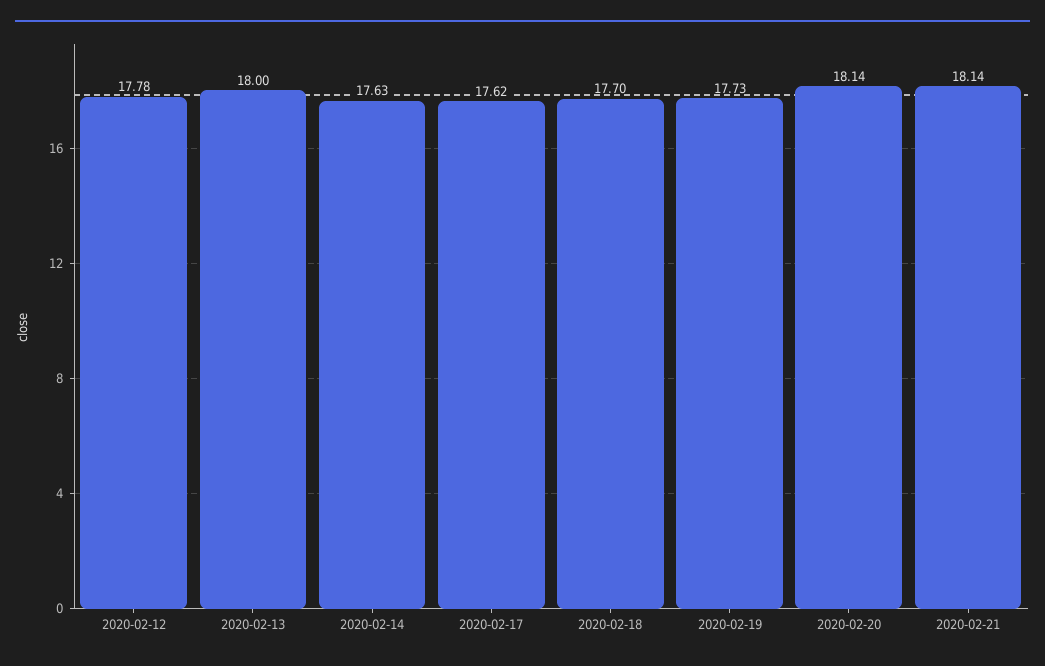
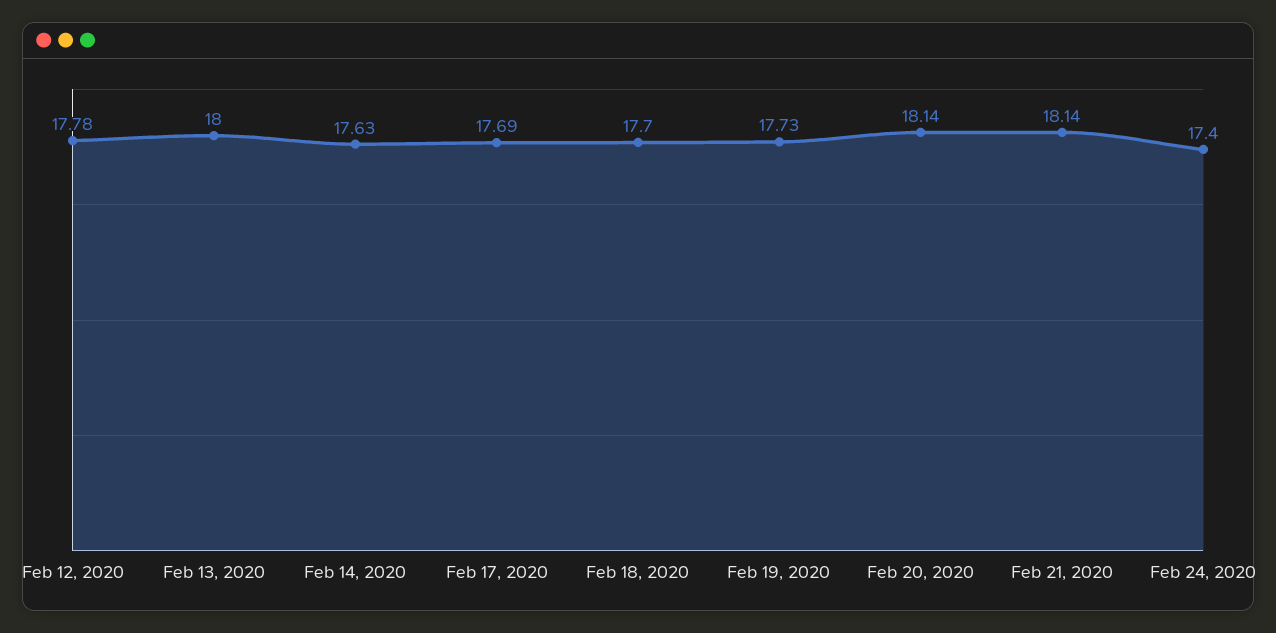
2020-02-17: 17.62 -> 17.69
Feb 24, 2020: none -> 17.4

